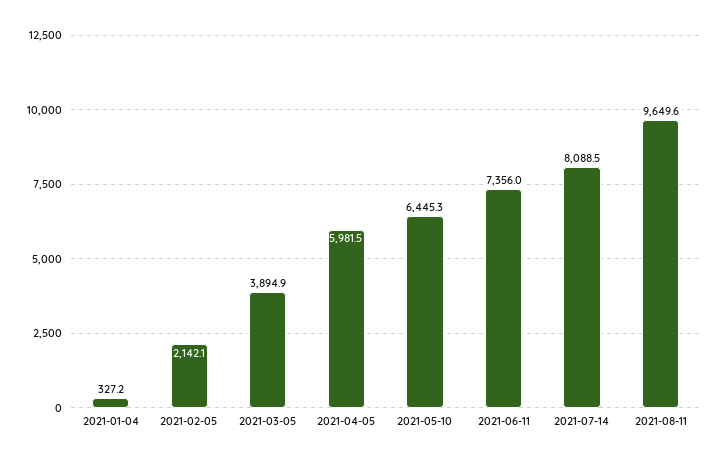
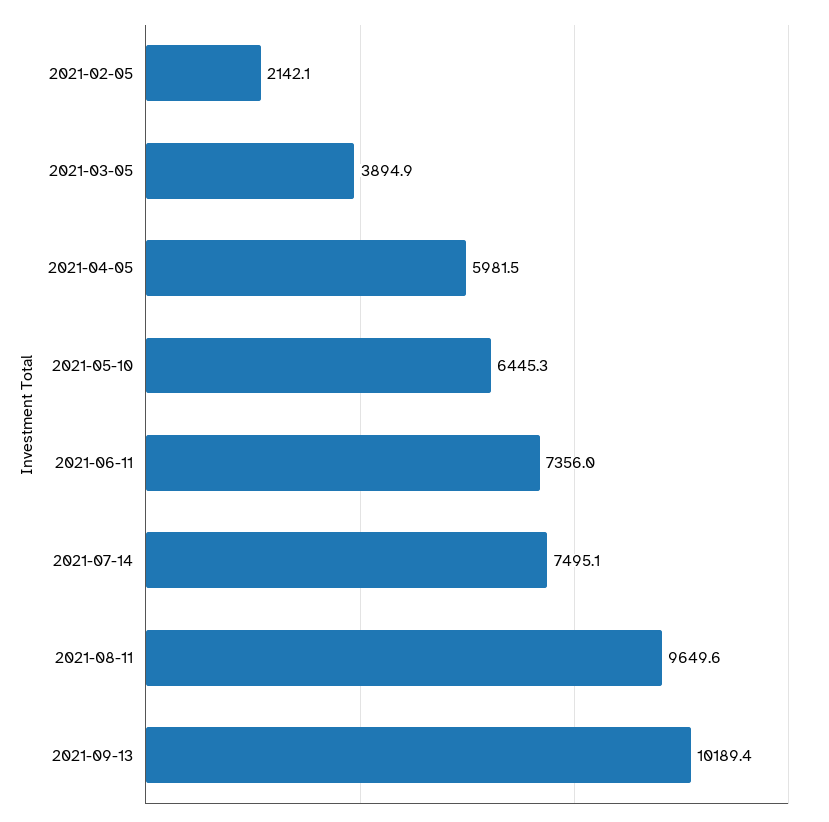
2021-01-04: 327.2 -> none
2021-07-14: 8088.5 -> 7495.1
2021-09-13: none -> 10189.4

